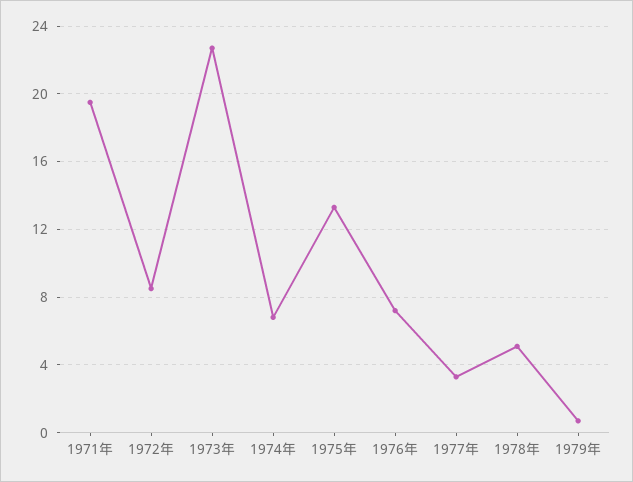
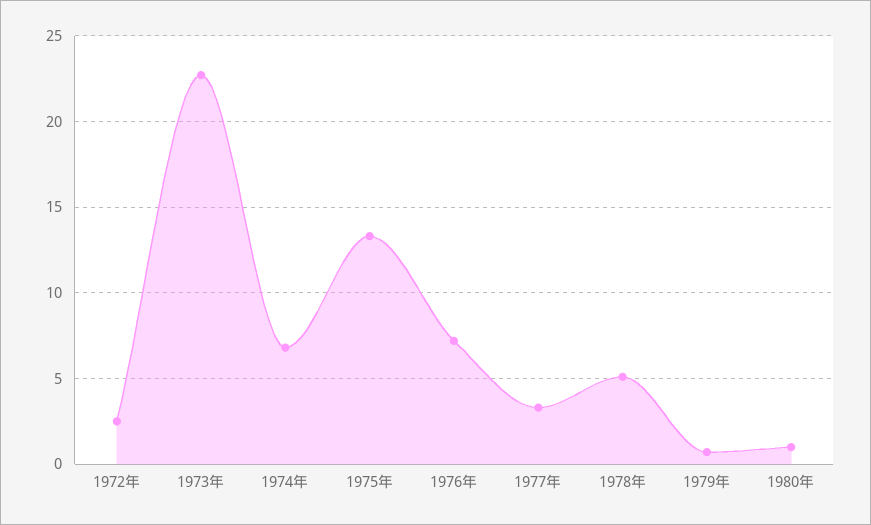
1971年: 19.5 -> none
1972年: 8.5 -> 2.5
1980年: none -> 1

